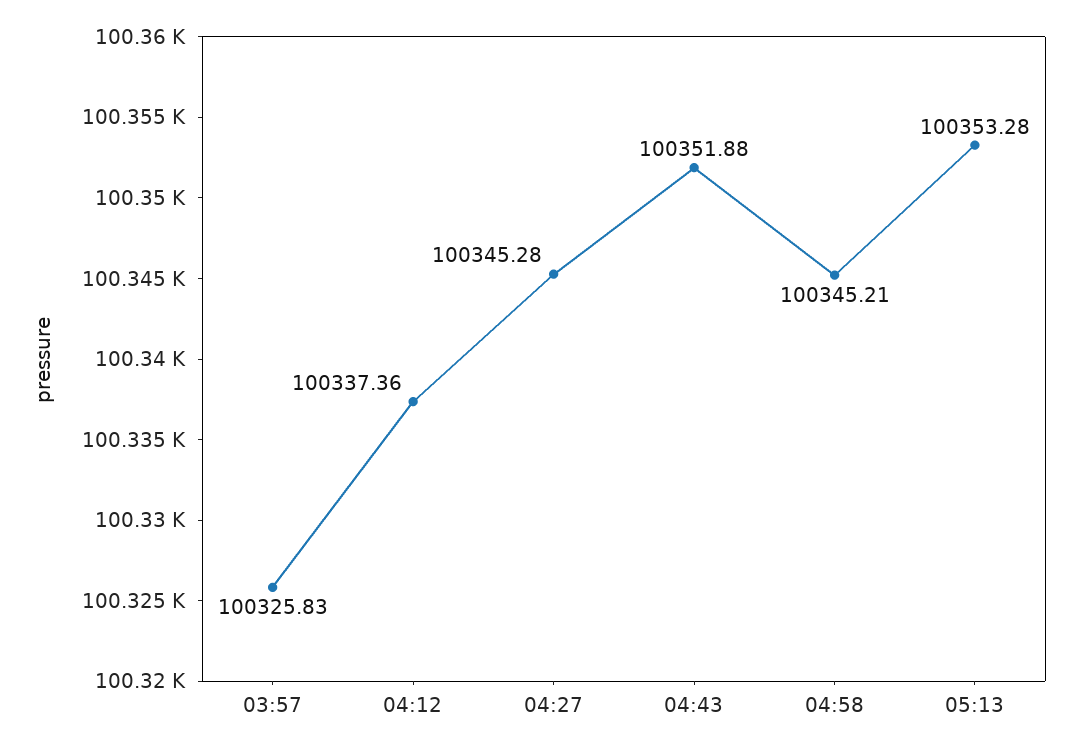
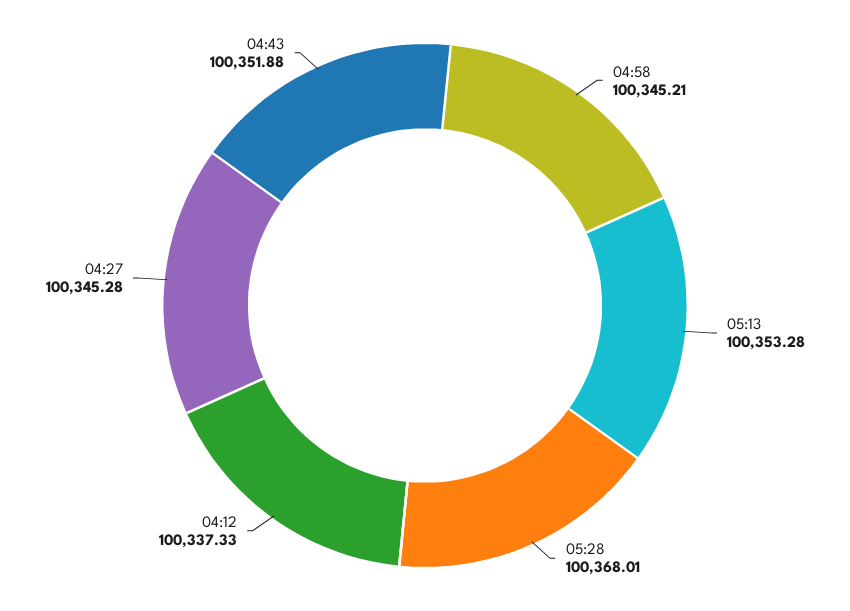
03:57: 100325.83 -> none
04:12: 100337.36 -> 100337.33
05:28: none -> 100368.01

